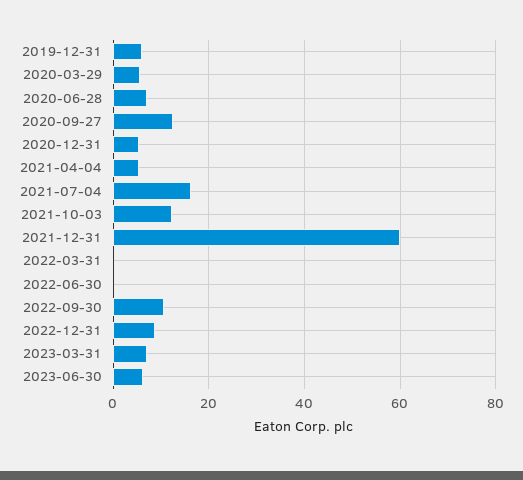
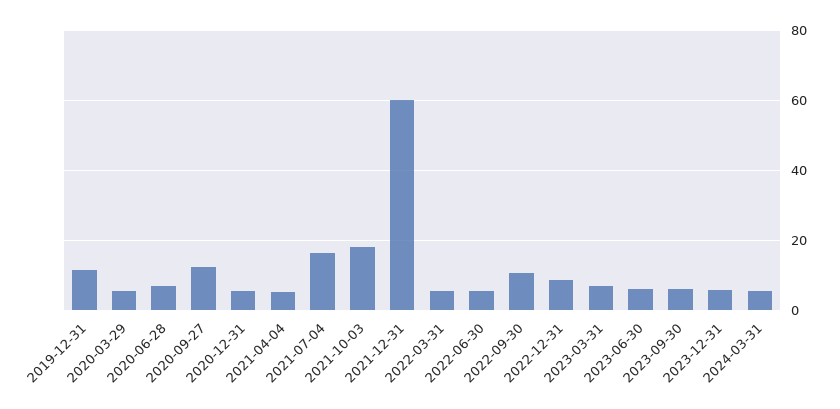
2019-12-31: 6 -> 12
2021-10-03: 12 -> 18
2022-03-31: 0 -> 6
2022-06-30: 0 -> 6
2023-09-30: none -> 6
2023-12-31: none -> 6
2024-03-31: none -> 6

